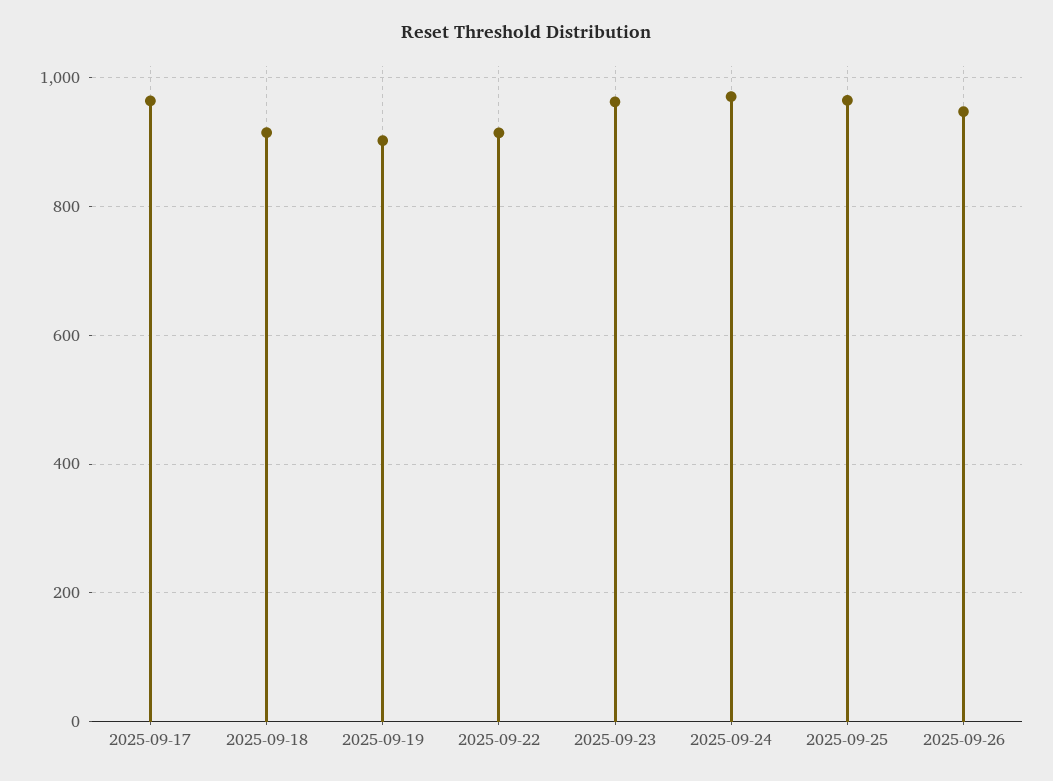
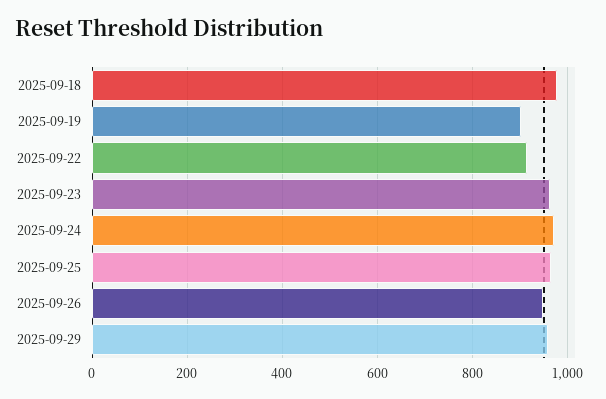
2025-09-17: 960 -> none
2025-09-18: 920 -> 980
2025-09-29: none -> 960

